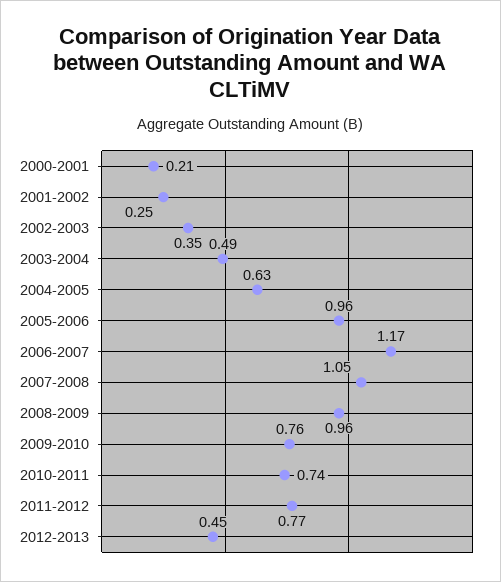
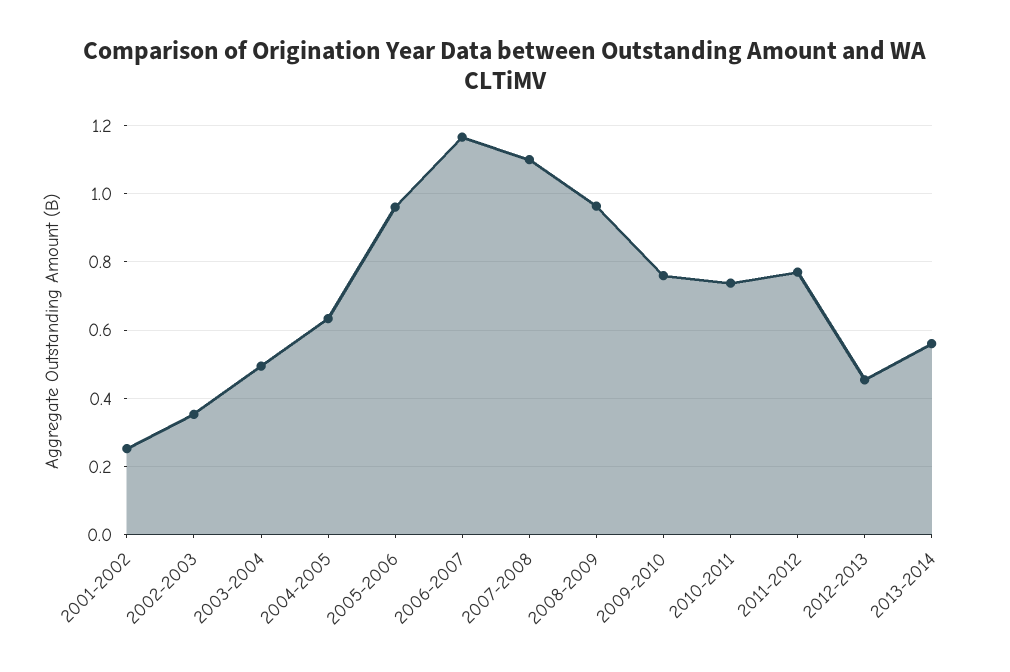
2000-2001: 0.21 -> none
2007-2008: 1.05 -> 1.1
2013-2014: none -> 0.56

